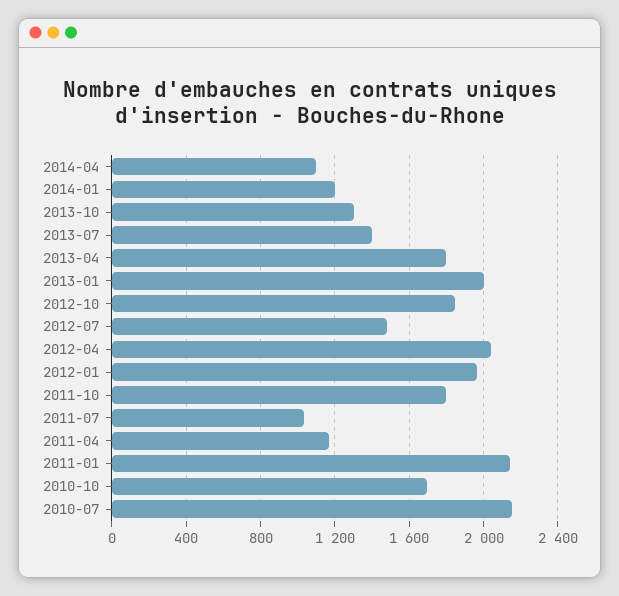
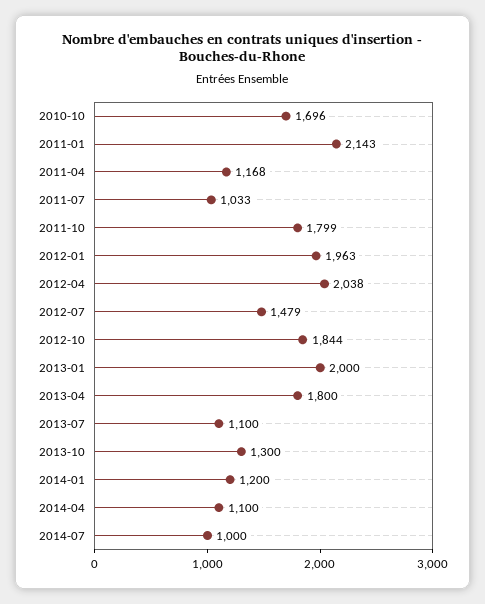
2013-07: 1400 -> 1100
2010-07: 2150 -> none
2014-07: none -> 1000

